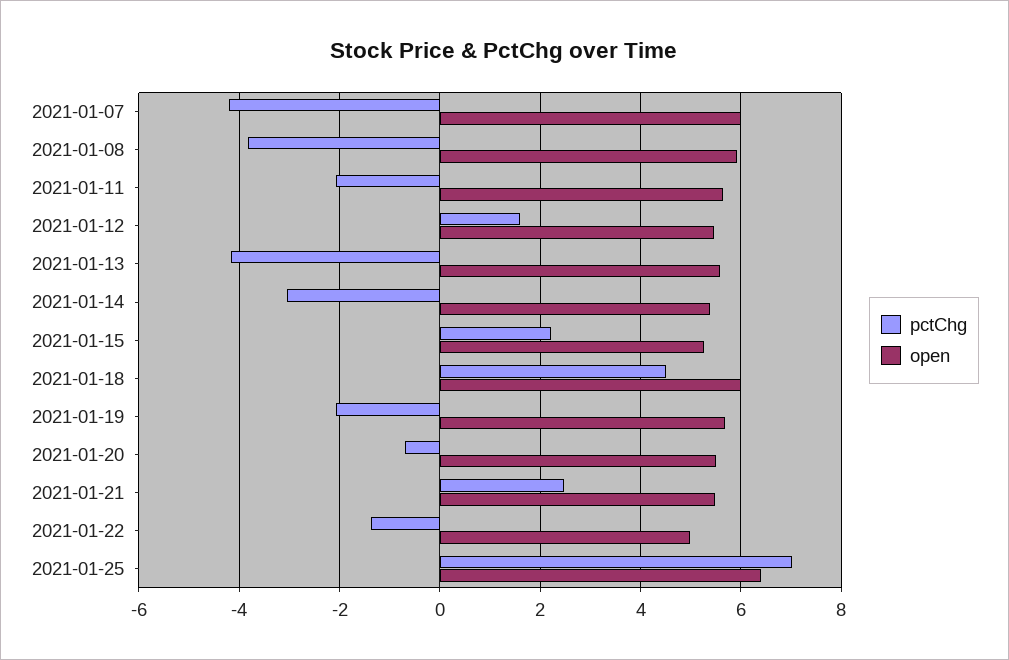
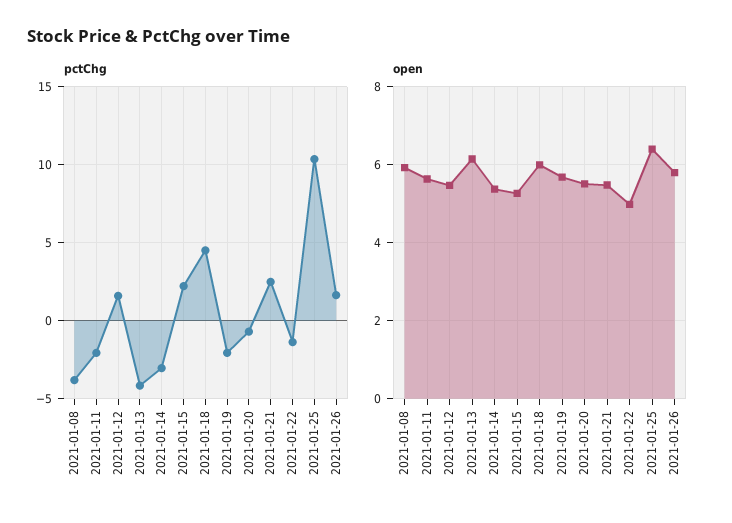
pctChg, 2021-01-07: -4.2 -> none
open, 2021-01-07: 6 -> none
open, 2021-01-13: 5.6 -> 6.2
pctChg, 2021-01-25: 7 -> 10.5
pctChg, 2021-01-26: none -> 1.5
open, 2021-01-26: none -> 5.8

